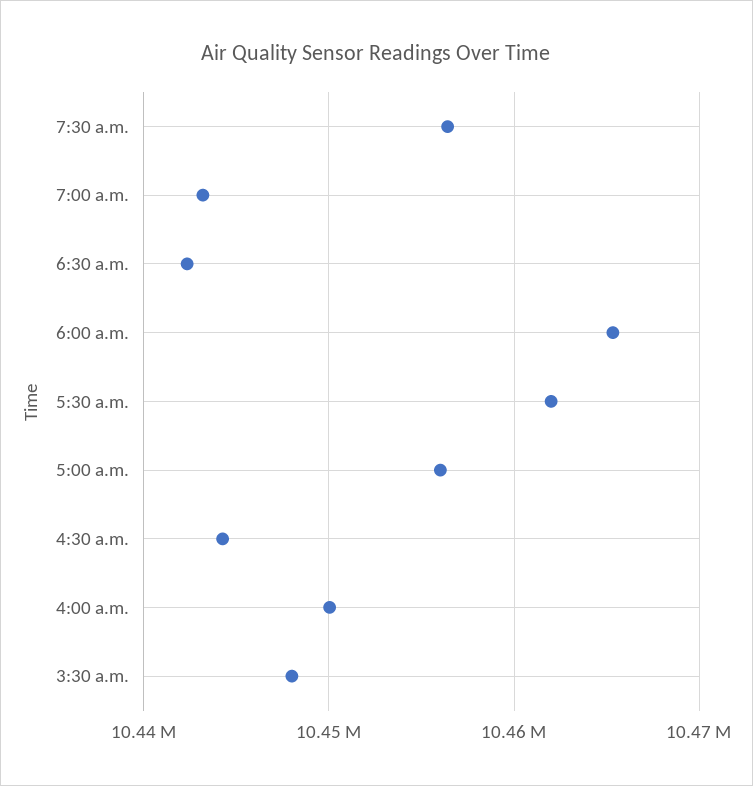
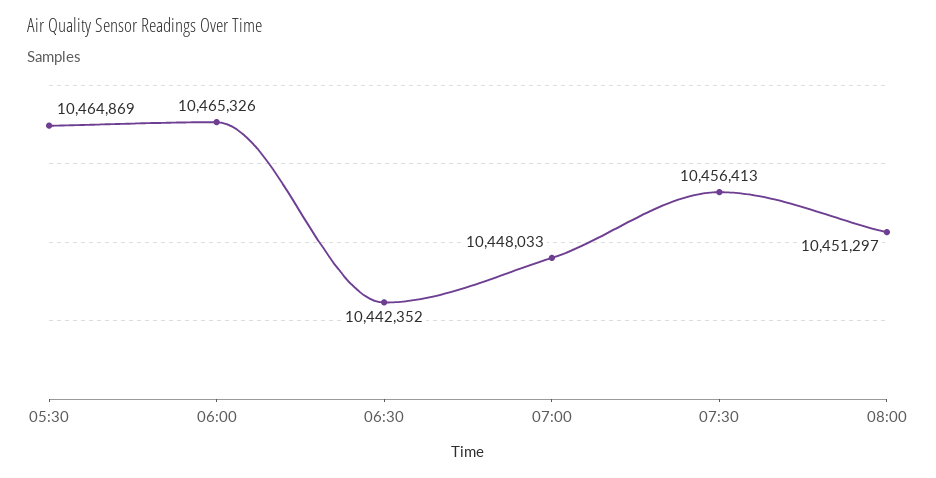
7:00 a.m.: 10443000 -> 10448033
5:30 a.m.: 10462000 -> 10464869
5:00 a.m.: 10456000 -> none
4:30 a.m.: 10444000 -> none
4:00 a.m.: 10450000 -> none
3:30 a.m.: 10448000 -> none
08:00: none -> 10451297

